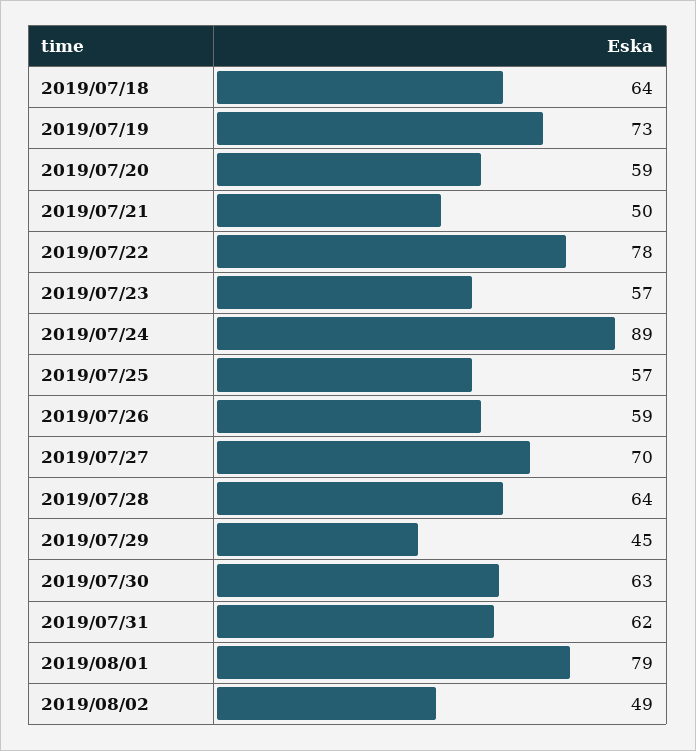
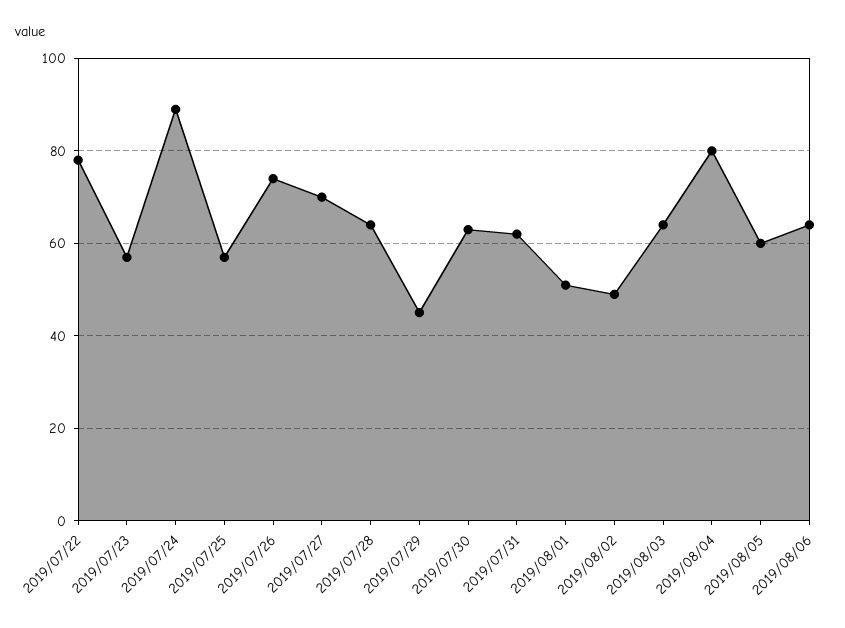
2019/07/18: 64 -> none
2019/07/19: 73 -> none
2019/07/20: 59 -> none
2019/07/21: 50 -> none
2019/07/26: 59 -> 75
2019/08/01: 79 -> 50
2019/08/03: none -> 65
2019/08/04: none -> 80
2019/08/05: none -> 60
2019/08/06: none -> 65

